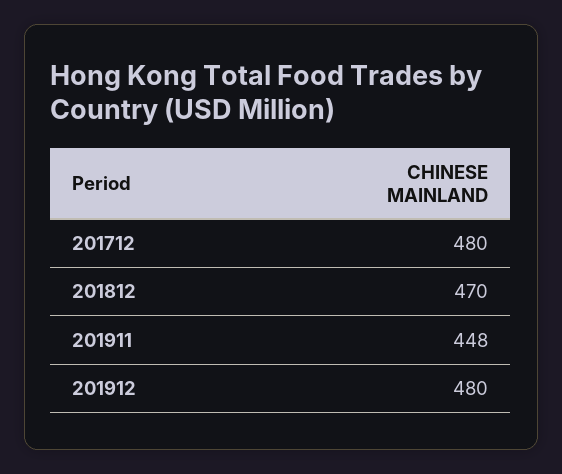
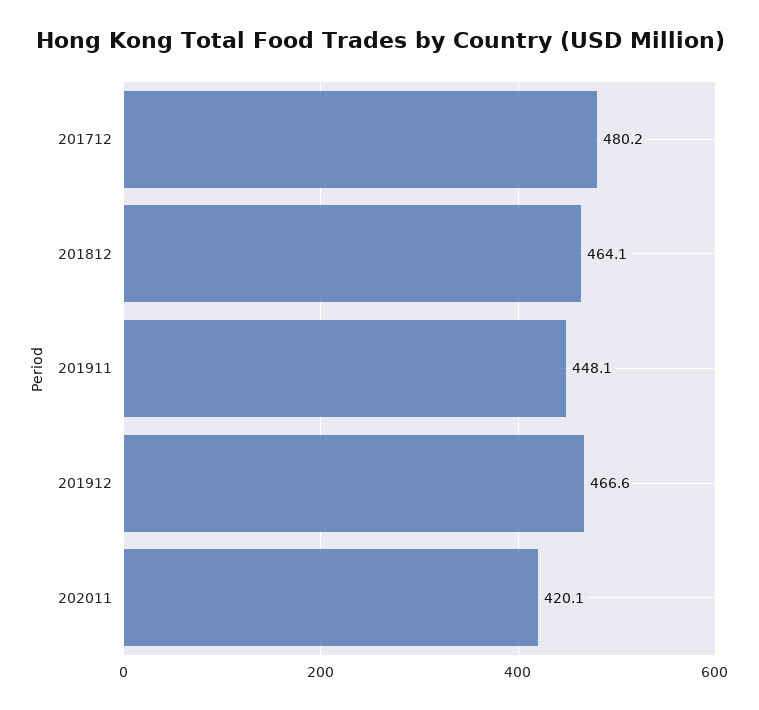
201812: 470 -> 464.1
201912: 480 -> 466.6
202011: none -> 420.1

